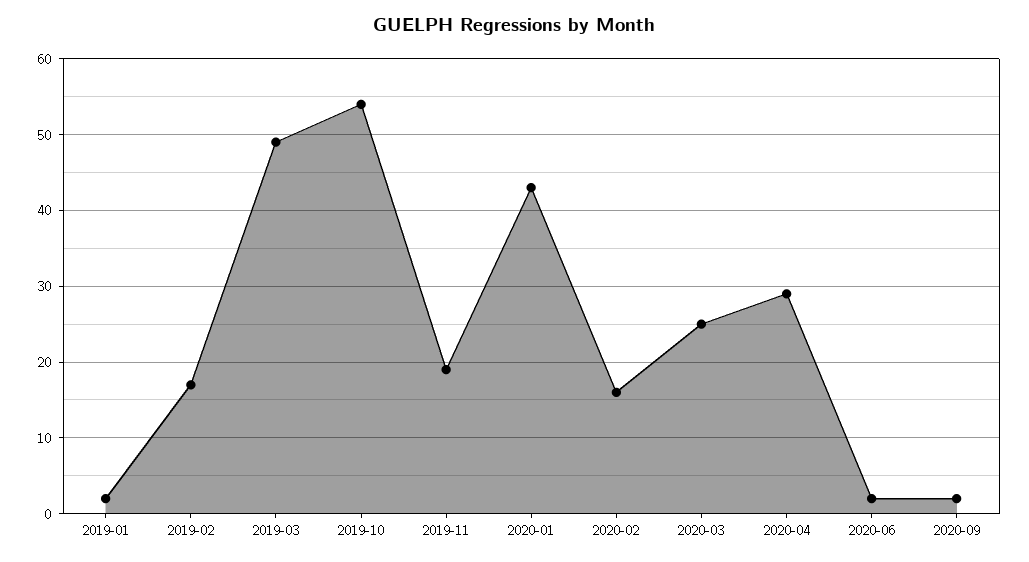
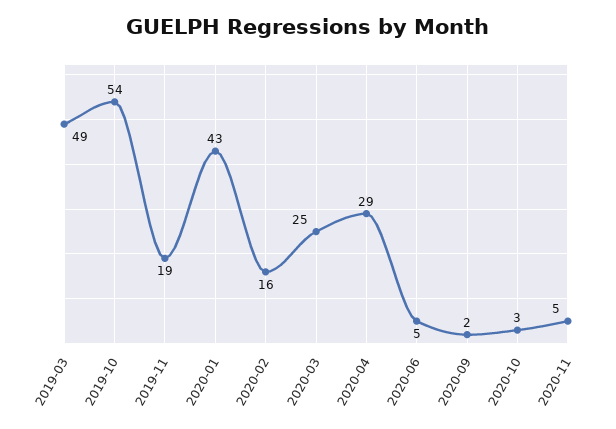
2019-01: 2 -> none
2019-02: 17 -> none
2020-06: 2 -> 5
2020-10: none -> 3
2020-11: none -> 5

